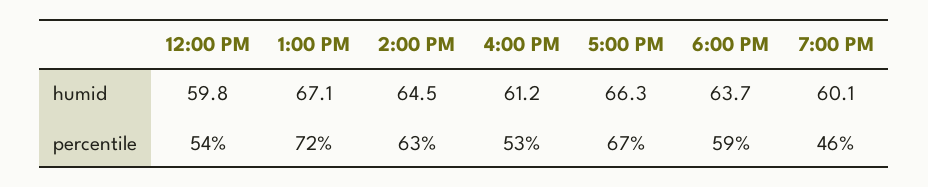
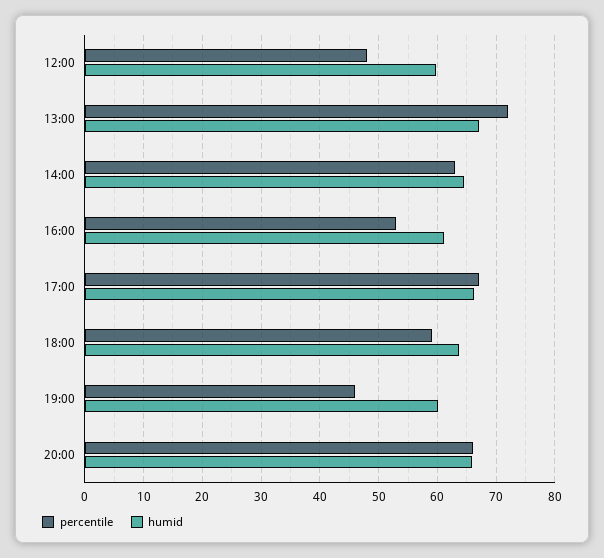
percentile, 12:00 PM: 54 -> 48
percentile, 20:00: none -> 66
humid, 20:00: none -> 66

